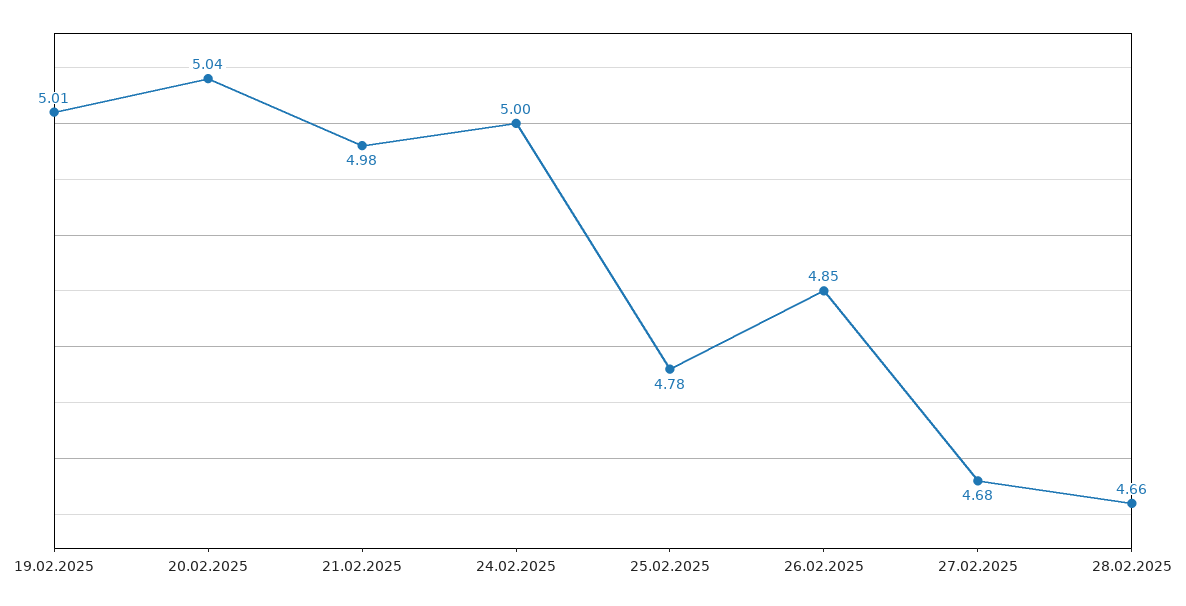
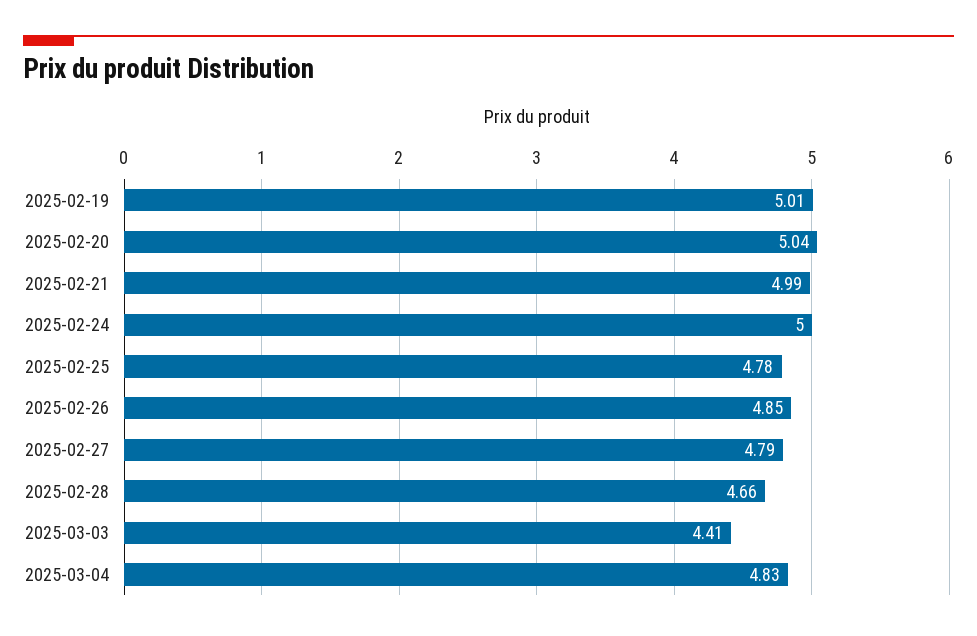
21.02.2025: 4.98 -> 4.99
27.02.2025: 4.68 -> 4.79
2025-03-03: none -> 4.41
2025-03-04: none -> 4.83

